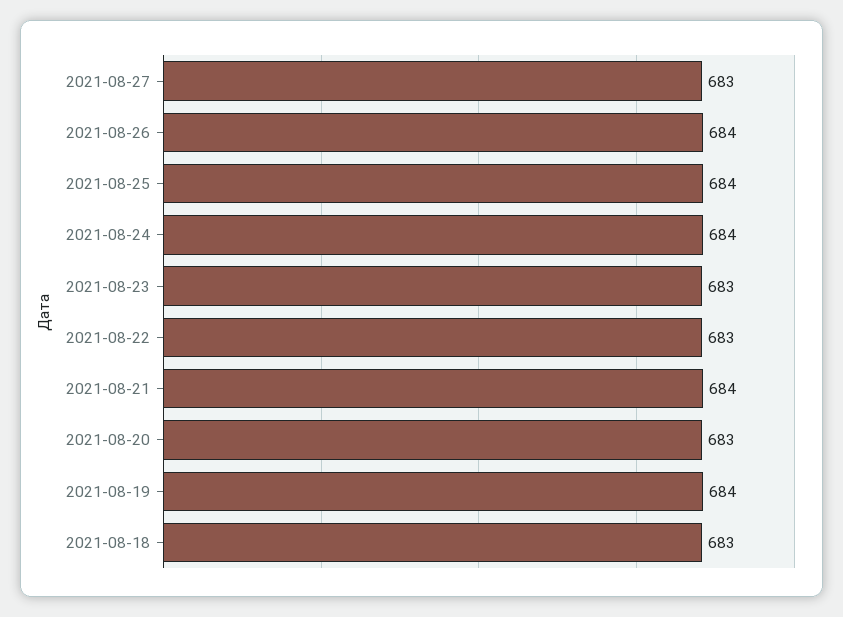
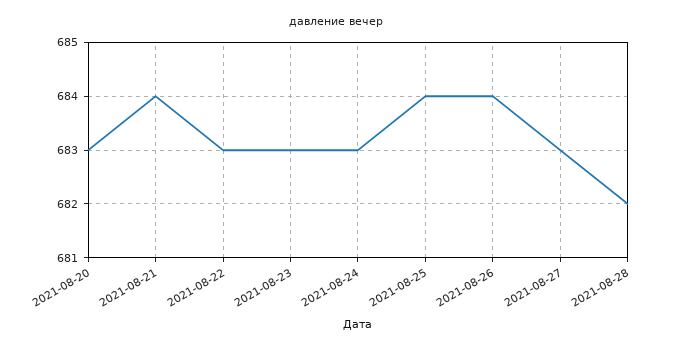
2021-08-24: 684 -> 683
2021-08-19: 684 -> none
2021-08-18: 683 -> none
2021-08-28: none -> 682

